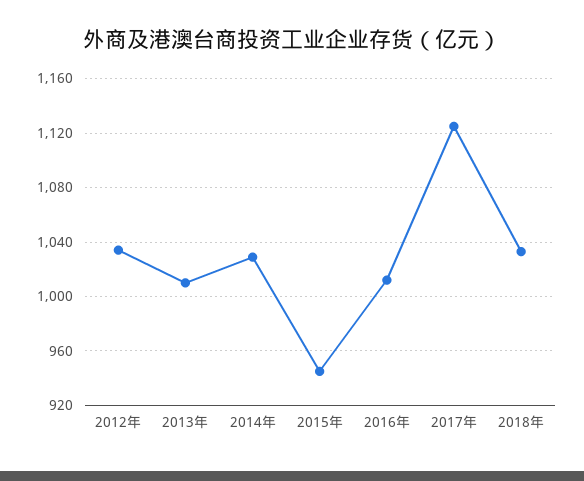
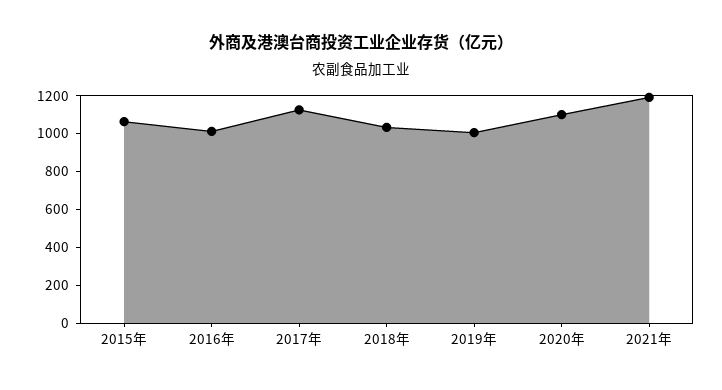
2012年: 1035 -> none
2013年: 1010 -> none
2014年: 1030 -> none
2015年: 945 -> 1050
2019年: none -> 1000
2020年: none -> 1100
2021年: none -> 1200

